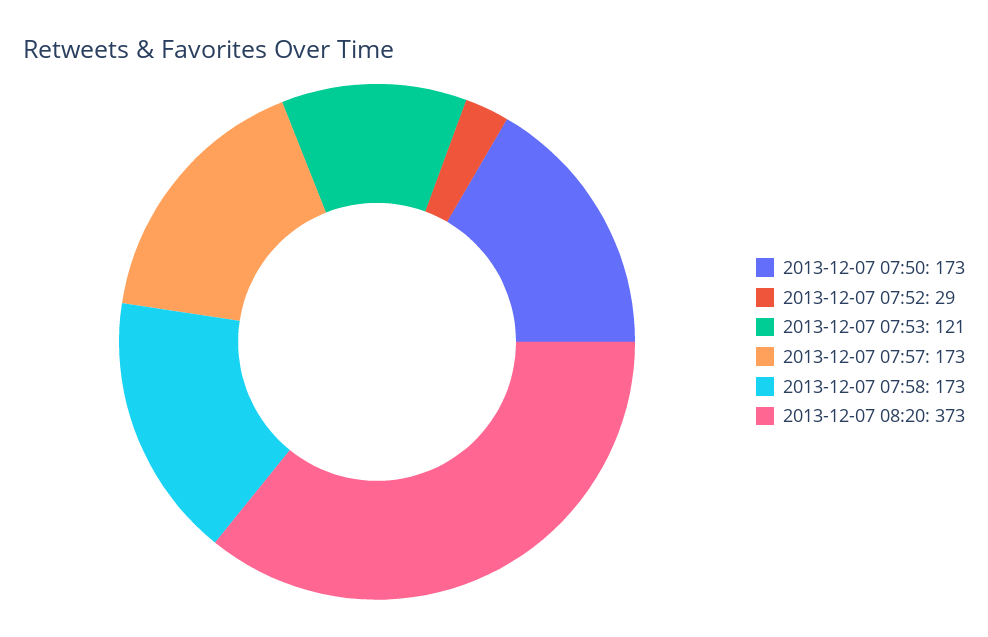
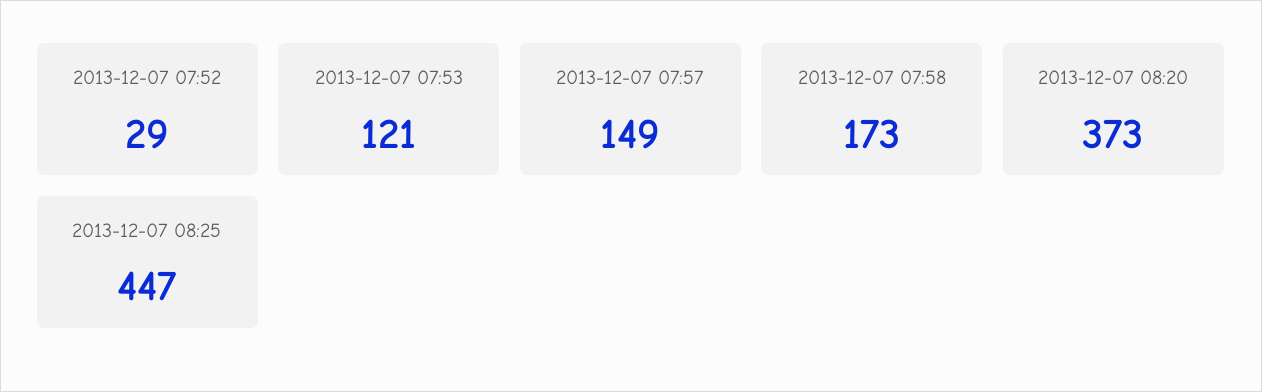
2013-12-07 07:50: 173 -> none
2013-12-07 07:57: 173 -> 149
2013-12-07 08:25: none -> 447

